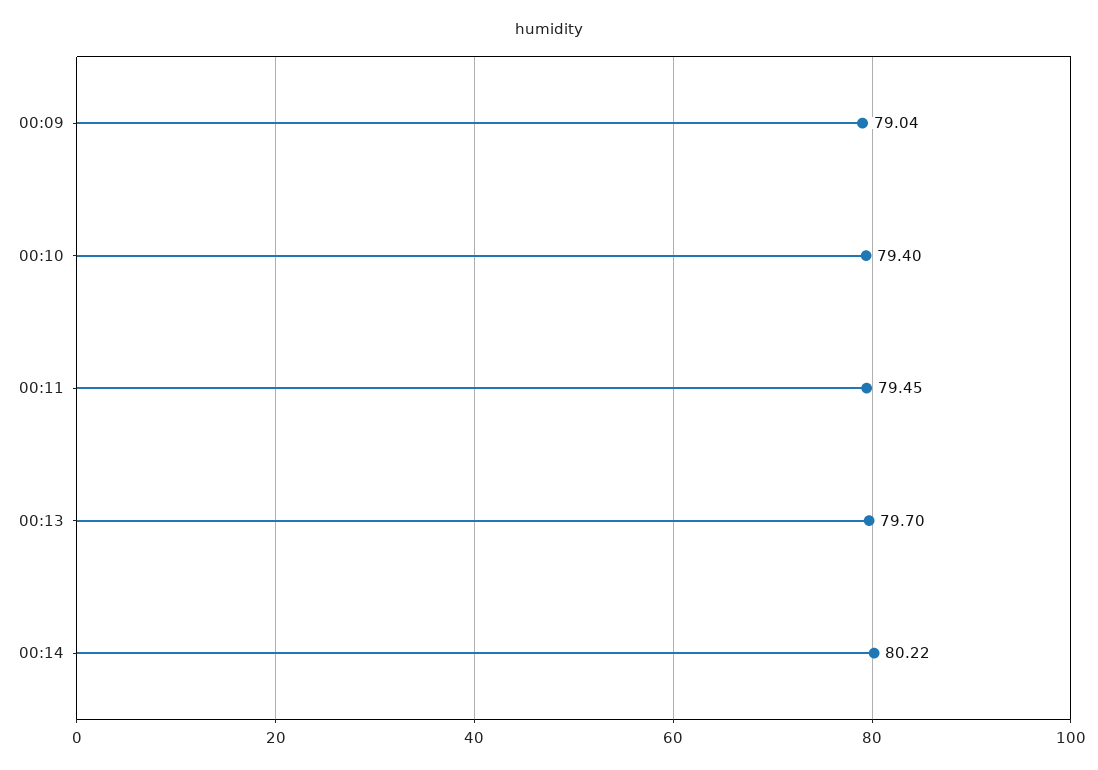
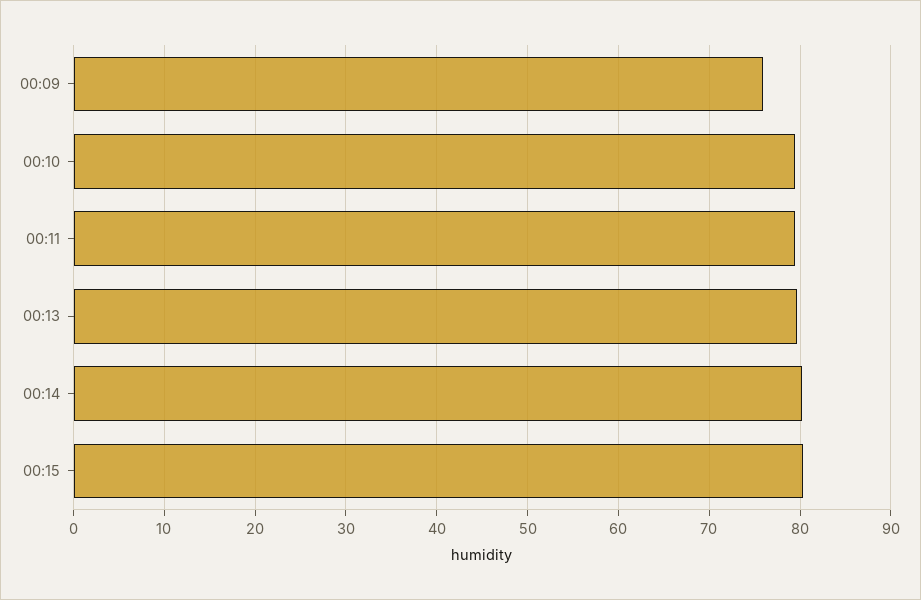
00:09: 79.04 -> 76
00:15: none -> 80

